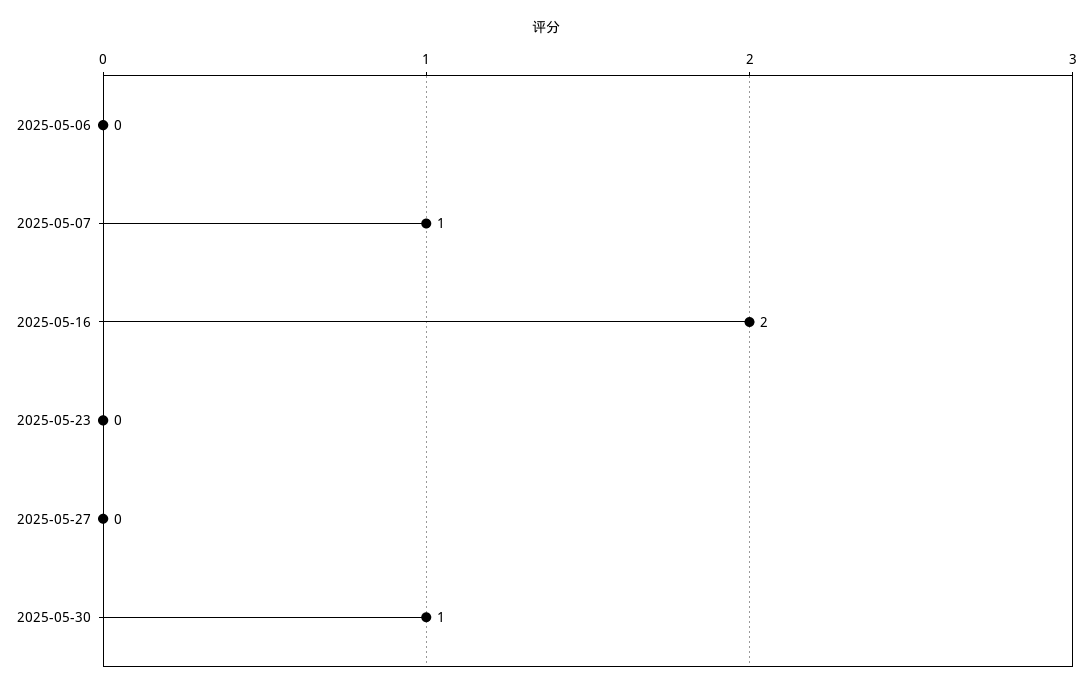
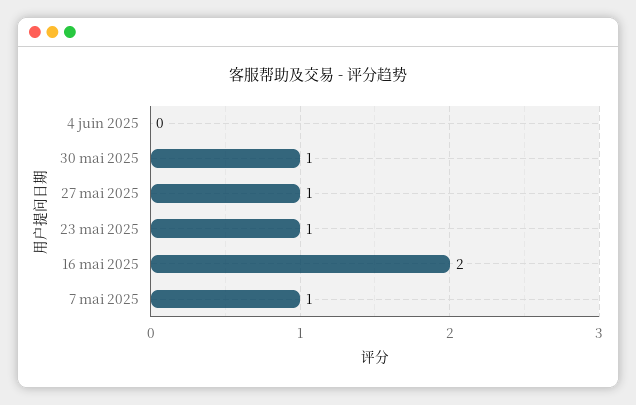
2025-05-06: 0 -> none
2025-05-23: 0 -> 1
2025-05-27: 0 -> 1
4 juin 2025: none -> 0

